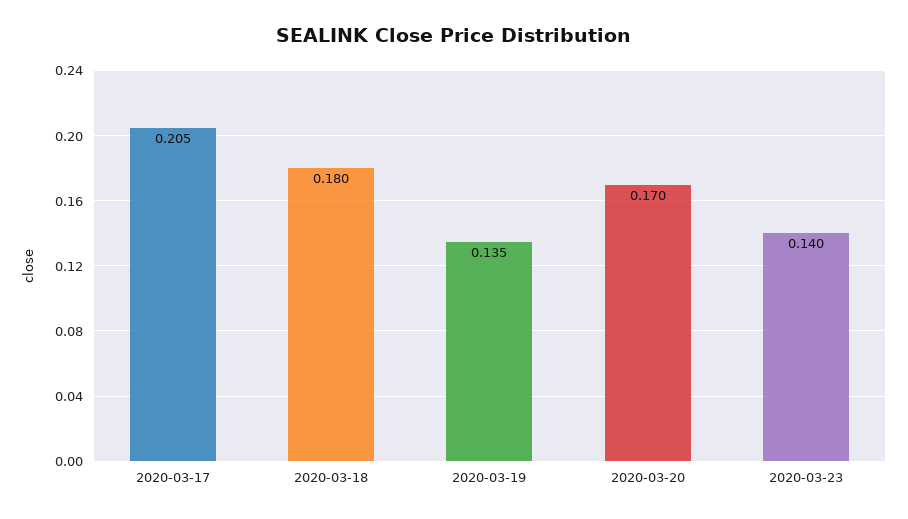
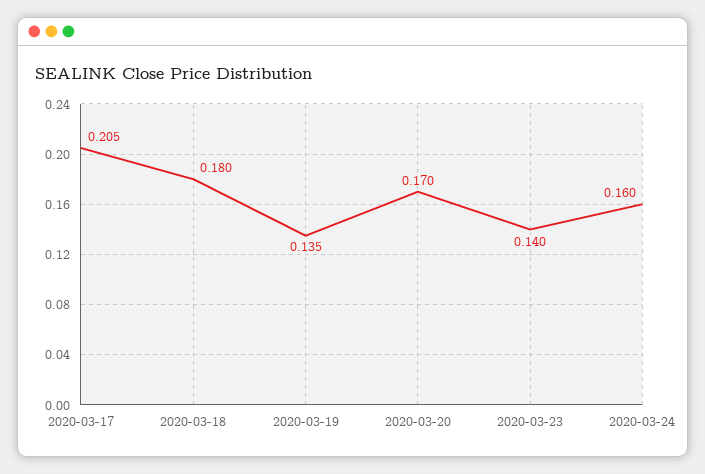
2020-03-24: none -> 0.16

